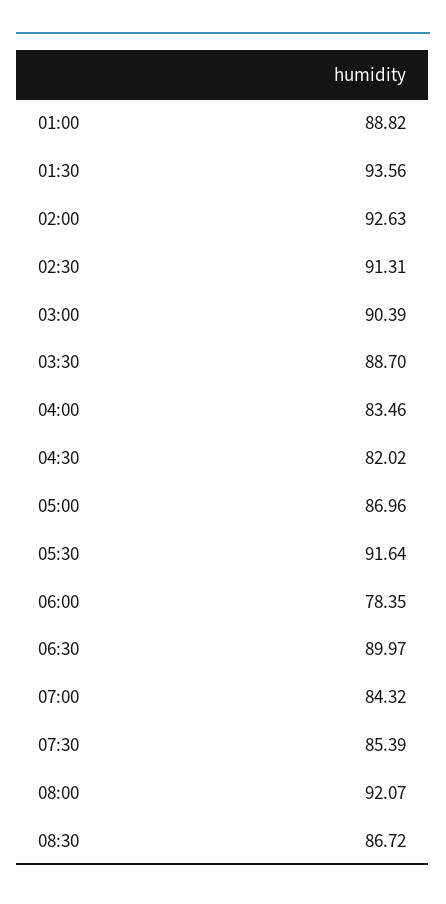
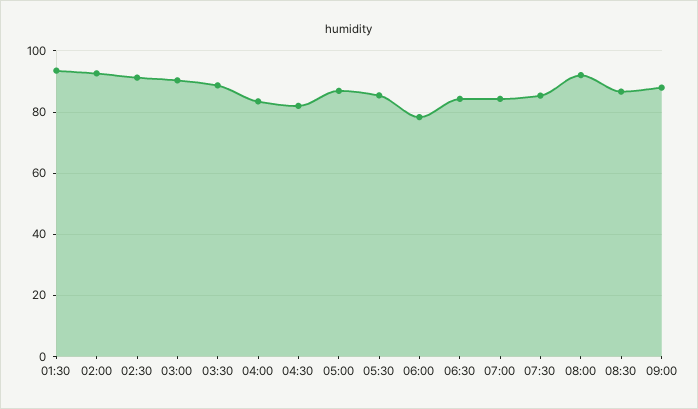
01:00: 88.82 -> none
05:30: 91.64 -> 86
06:30: 89.97 -> 84
09:00: none -> 88

